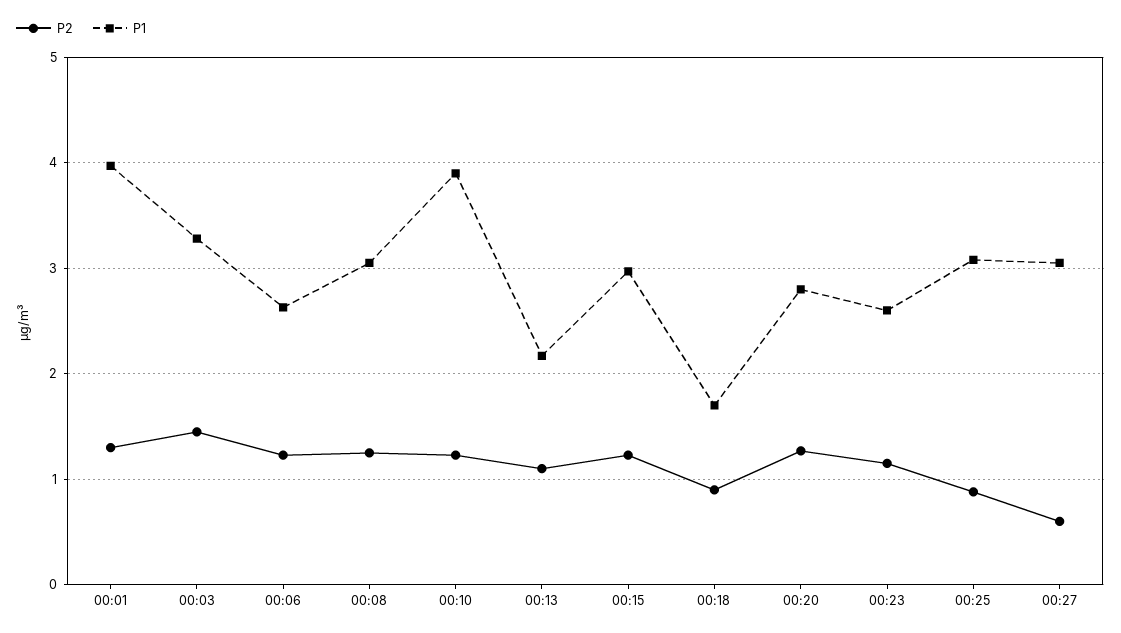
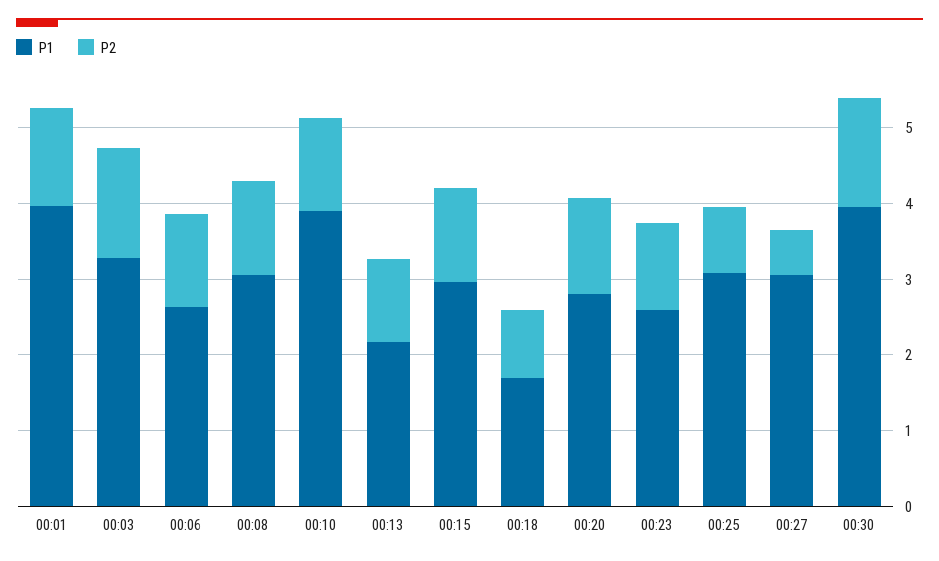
P1, 00:30: none -> 4
P2, 00:30: none -> 1.4

